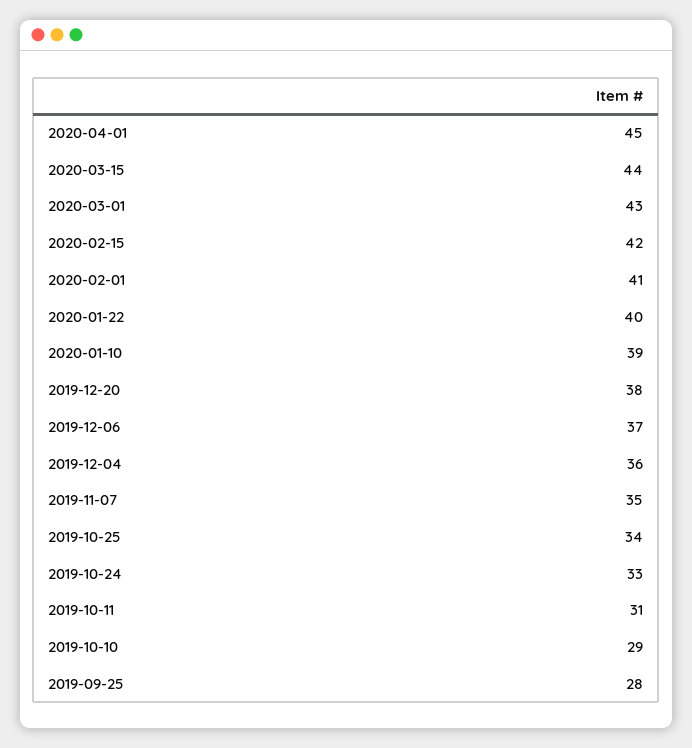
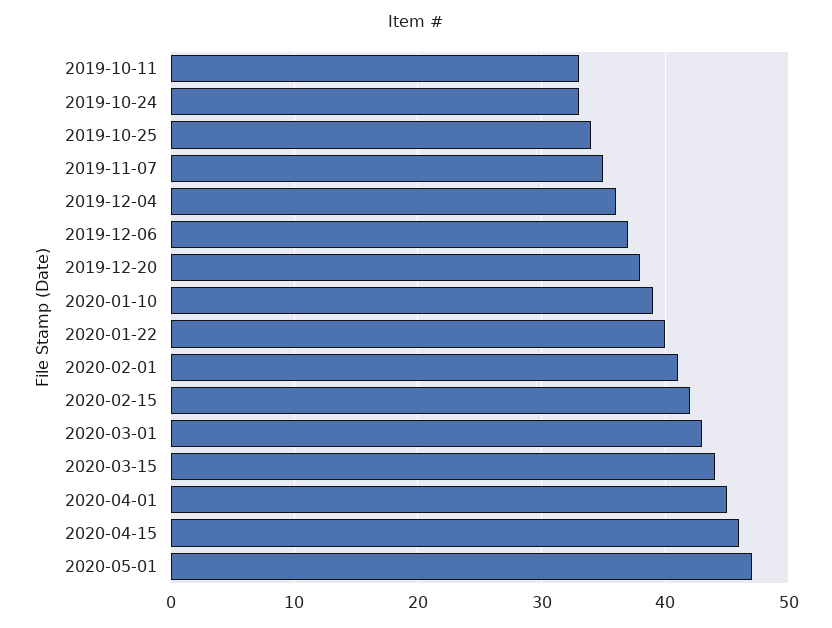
2019-10-11: 31 -> 33
2019-10-10: 29 -> none
2019-09-25: 28 -> none
2020-04-15: none -> 46
2020-05-01: none -> 47

